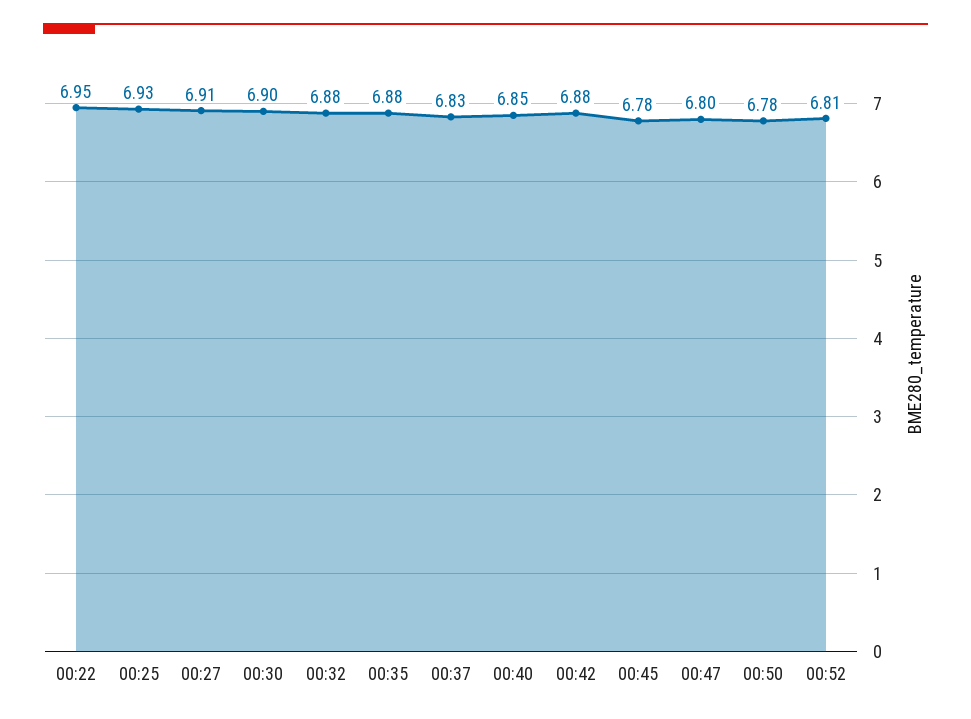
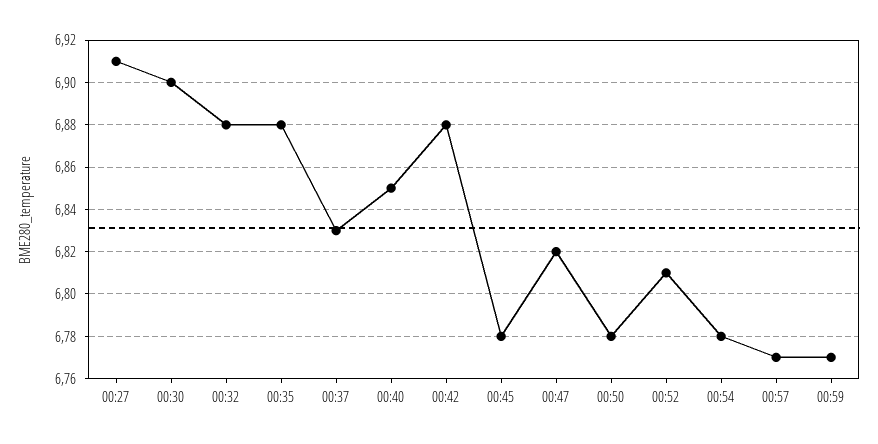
00:22: 6.95 -> none
00:25: 6.93 -> none
00:47: 6.8 -> 6.82
00:54: none -> 6.78
00:57: none -> 6.77
00:59: none -> 6.77

